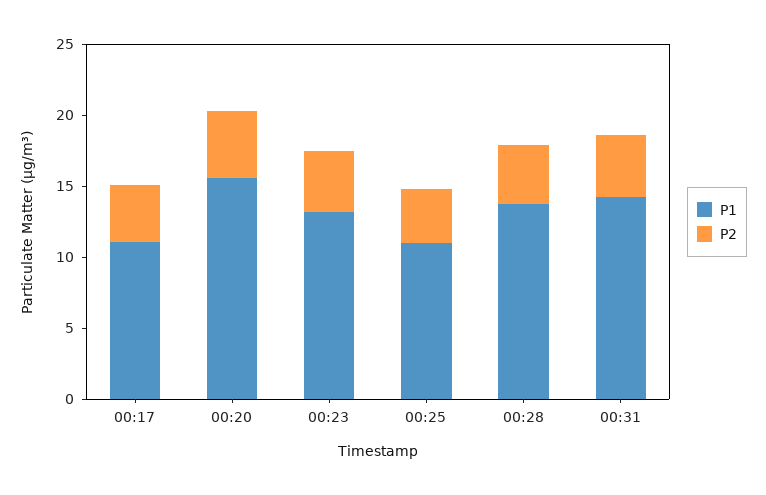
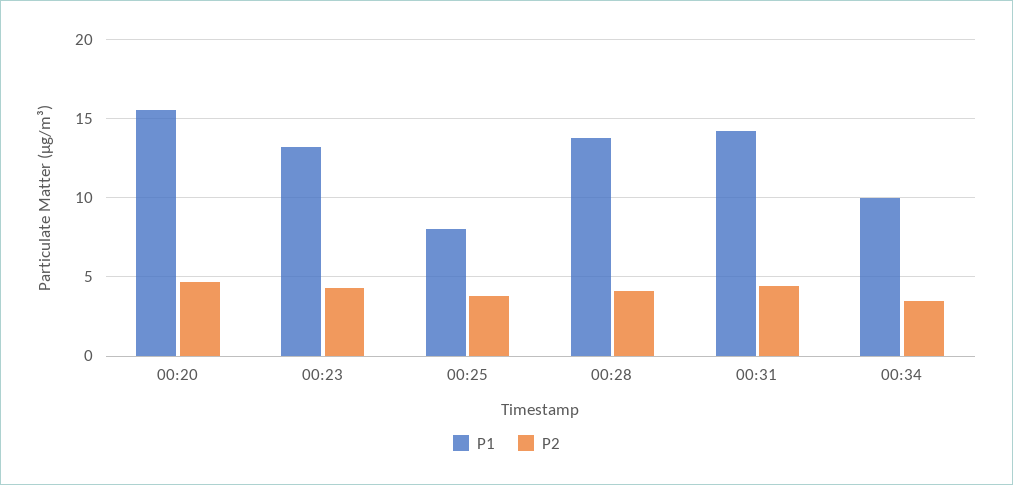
P1, 00:17: 11 -> none
P2, 00:17: 4 -> none
P1, 00:25: 11 -> 8
P1, 00:34: none -> 10
P2, 00:34: none -> 3.5

